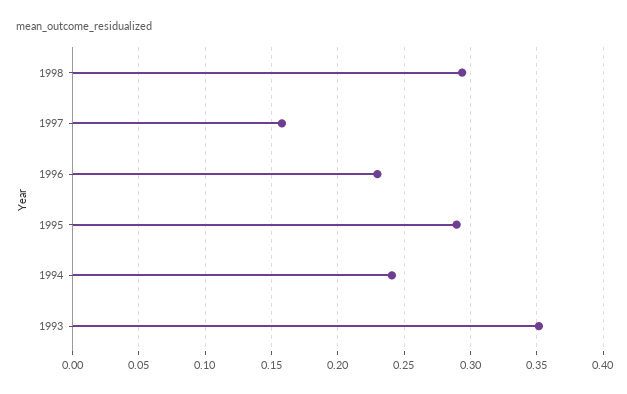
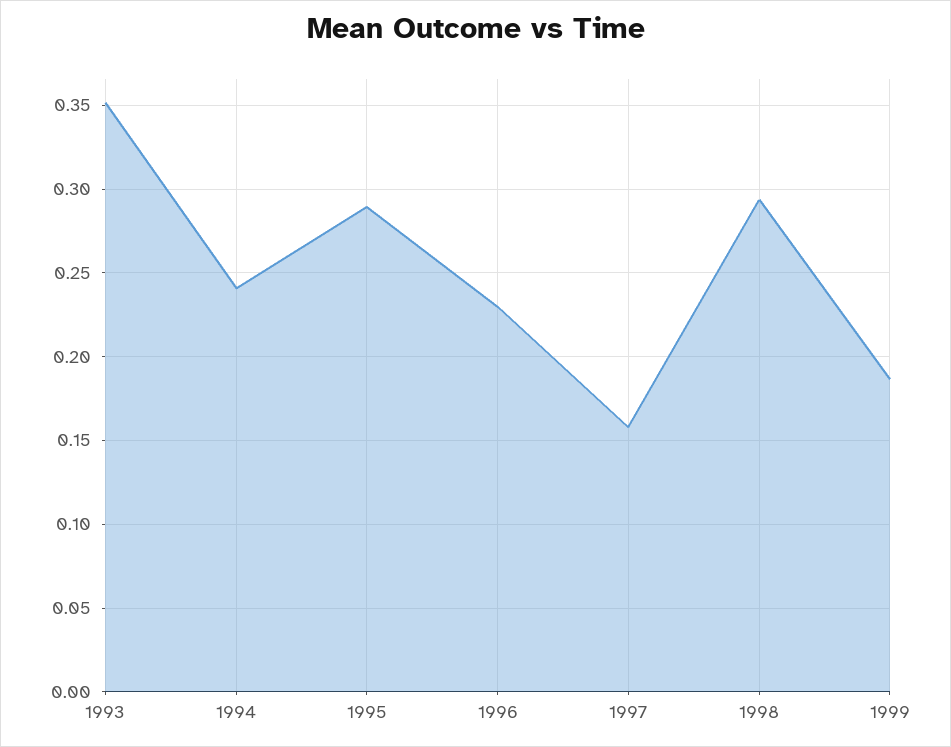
1999: none -> 0.185

